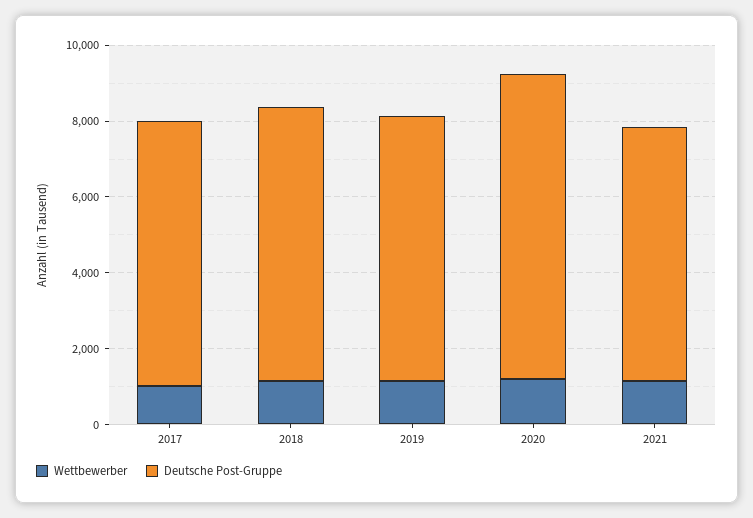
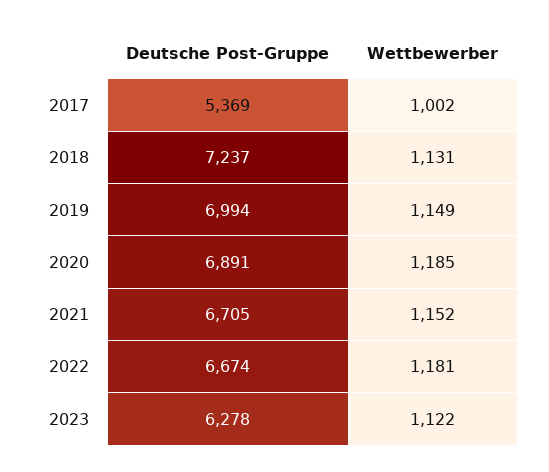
Deutsche Post-Gruppe, 2017: 7000 -> 5369
Deutsche Post-Gruppe, 2020: 8000 -> 6891
Deutsche Post-Gruppe, 2022: none -> 6674
Wettbewerber, 2022: none -> 1181
Deutsche Post-Gruppe, 2023: none -> 6278
Wettbewerber, 2023: none -> 1122

